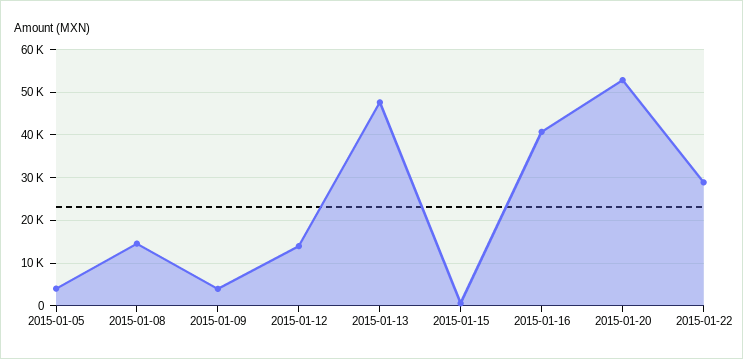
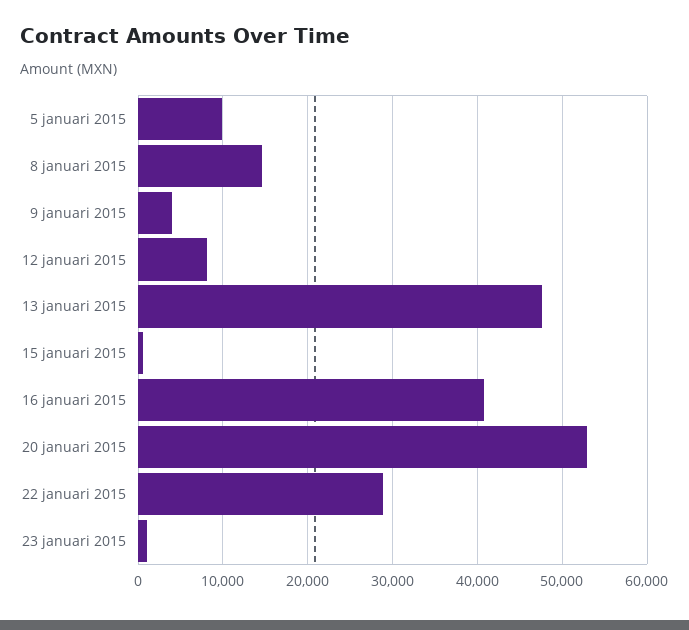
2015-01-05: 4000 -> 10000
2015-01-12: 14000 -> 8000
23 januari 2015: none -> 1000

